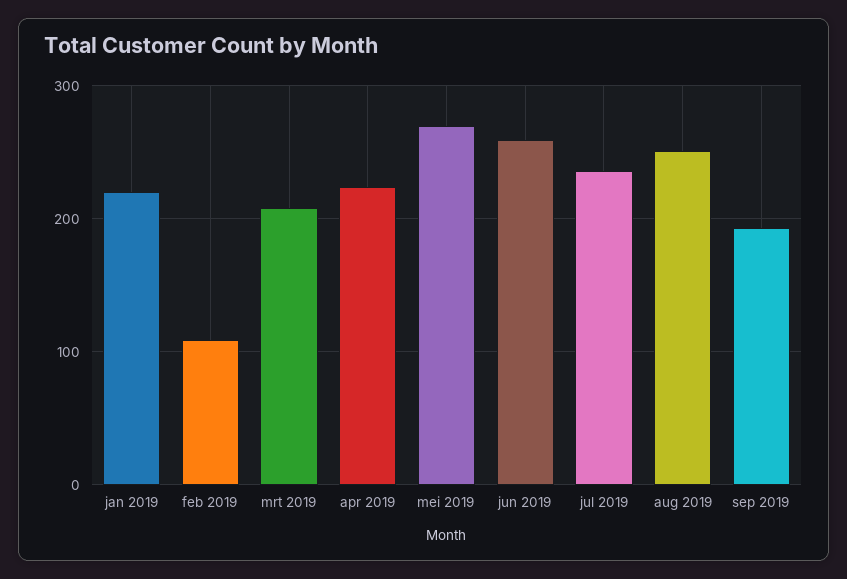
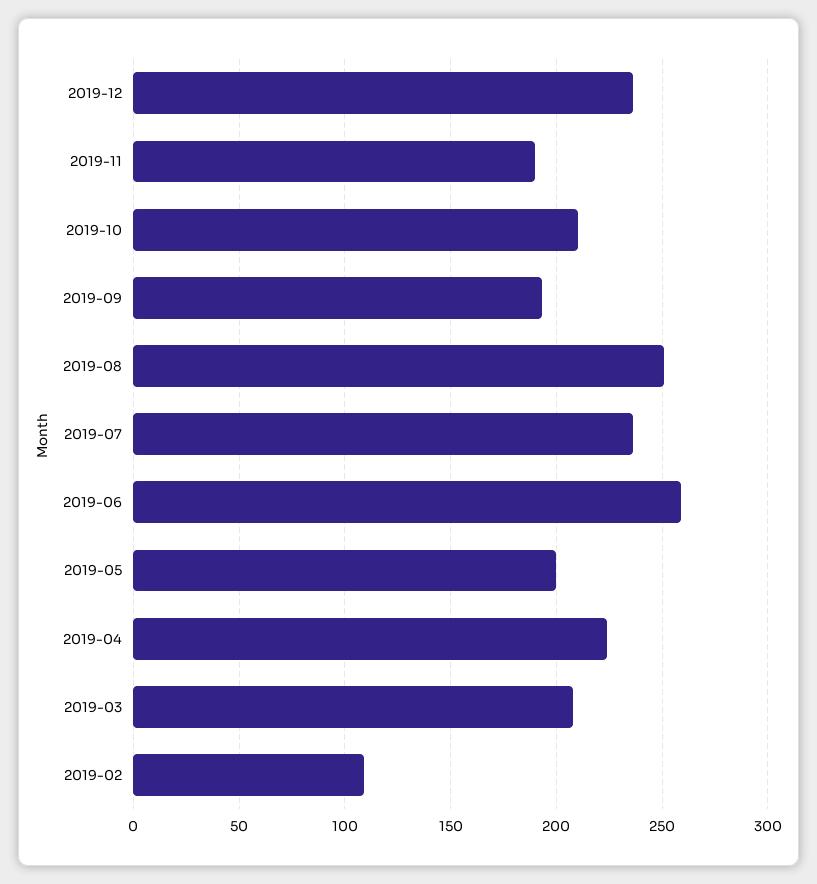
jan 2019: 220 -> none
mei 2019: 270 -> 200
2019-12: none -> 235
2019-11: none -> 190
2019-10: none -> 210

